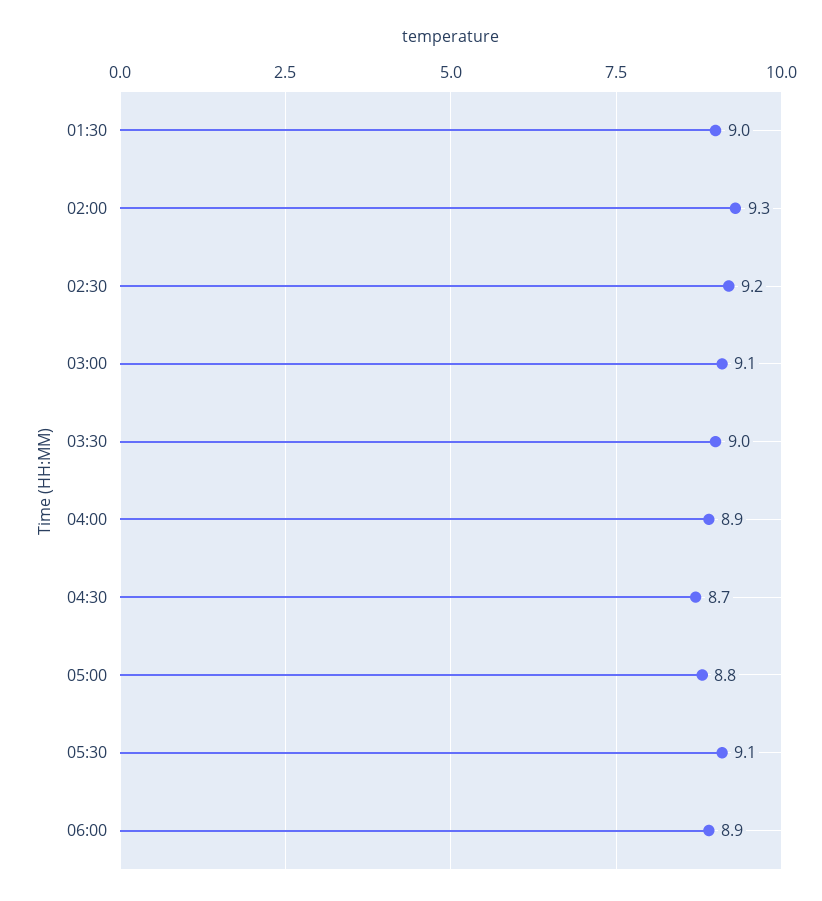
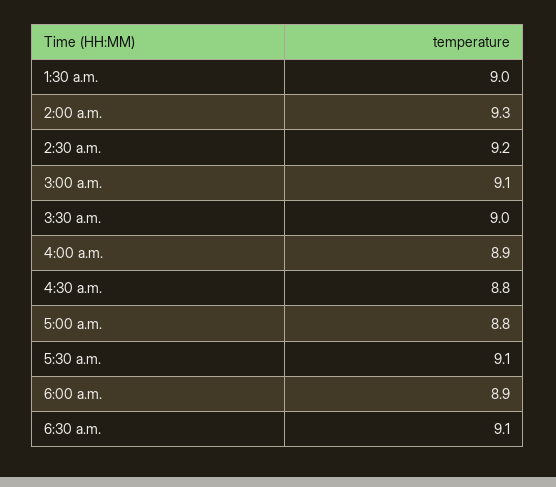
04:30: 8.7 -> 8.8
6:30 a.m.: none -> 9.1

